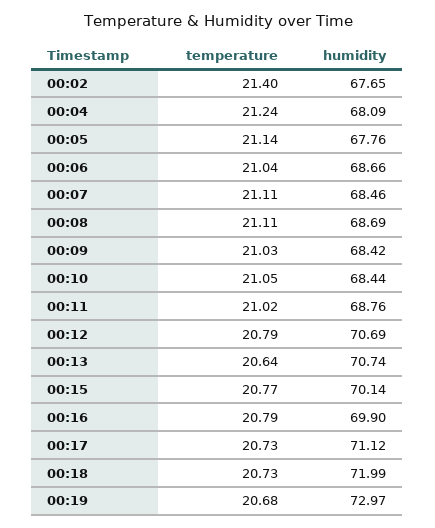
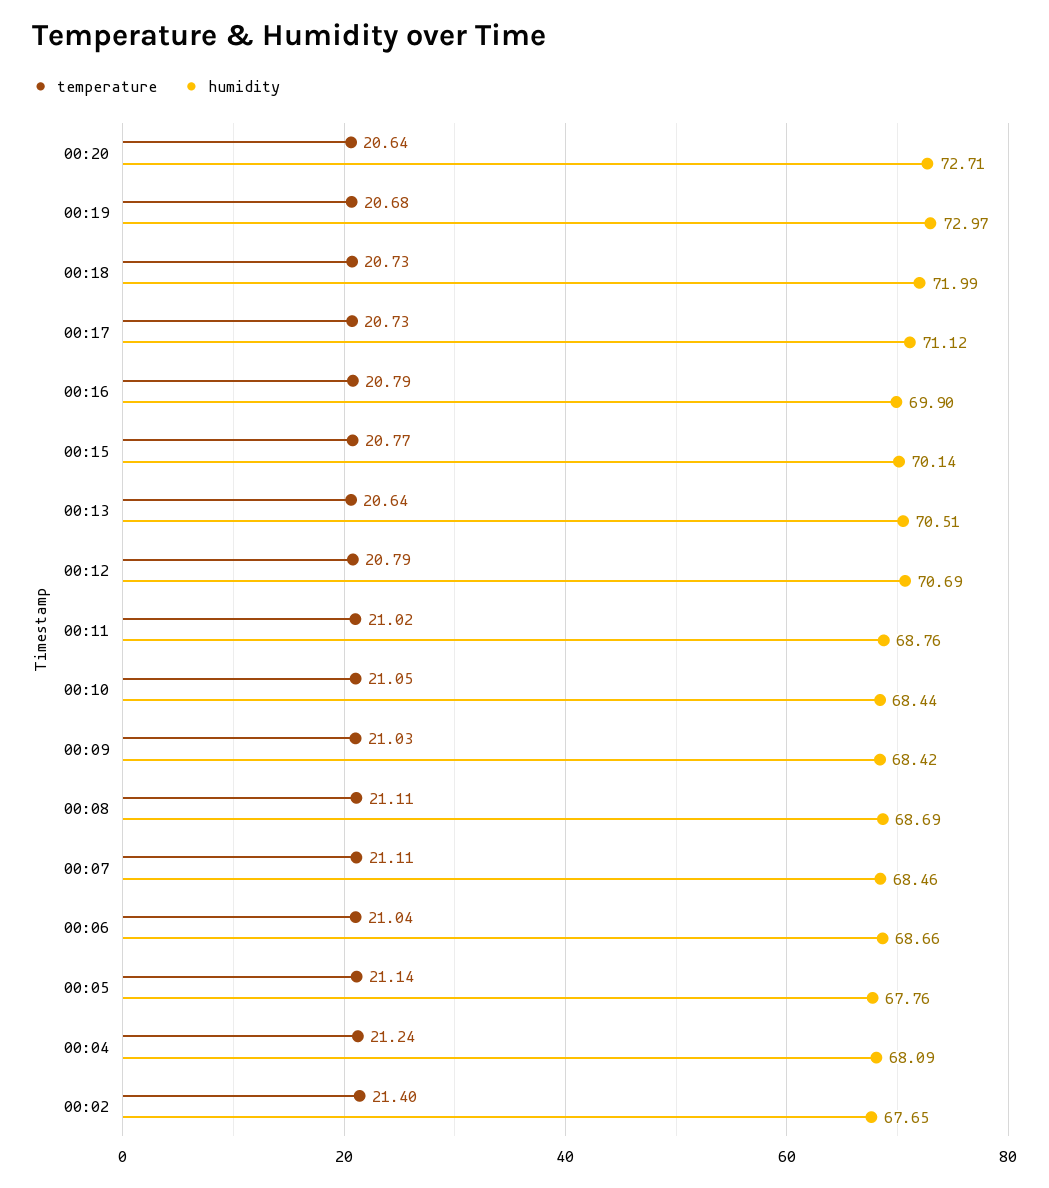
humidity, 00:13: 70.74 -> 70.51
temperature, 00:20: none -> 20.64
humidity, 00:20: none -> 72.71

